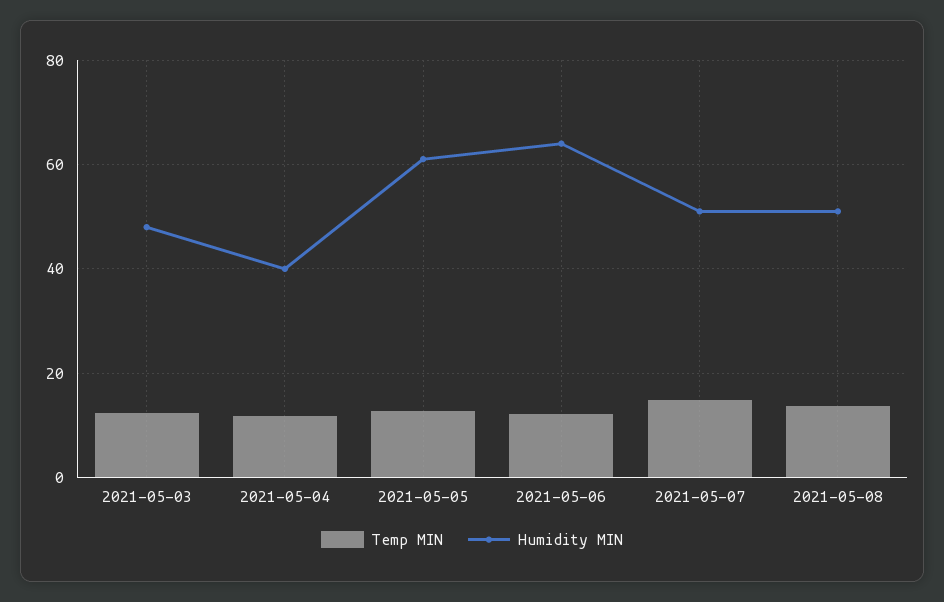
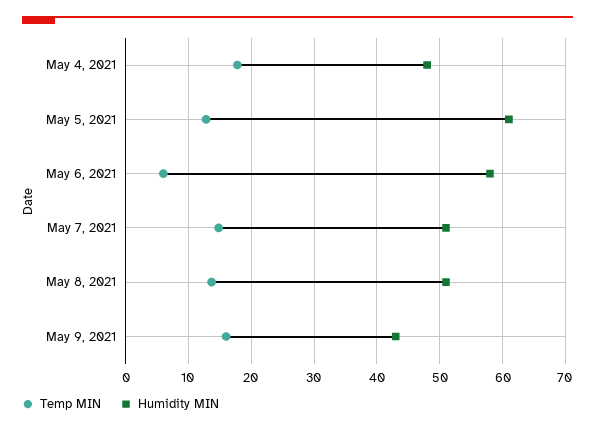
Temp MIN, 2021-05-03: 12 -> none
Humidity MIN, 2021-05-03: 48 -> none
Temp MIN, 2021-05-04: 12 -> 18
Humidity MIN, 2021-05-04: 40 -> 48
Temp MIN, 2021-05-06: 12 -> 6
Humidity MIN, 2021-05-06: 64 -> 58
Temp MIN, May 9, 2021: none -> 16
Humidity MIN, May 9, 2021: none -> 43

